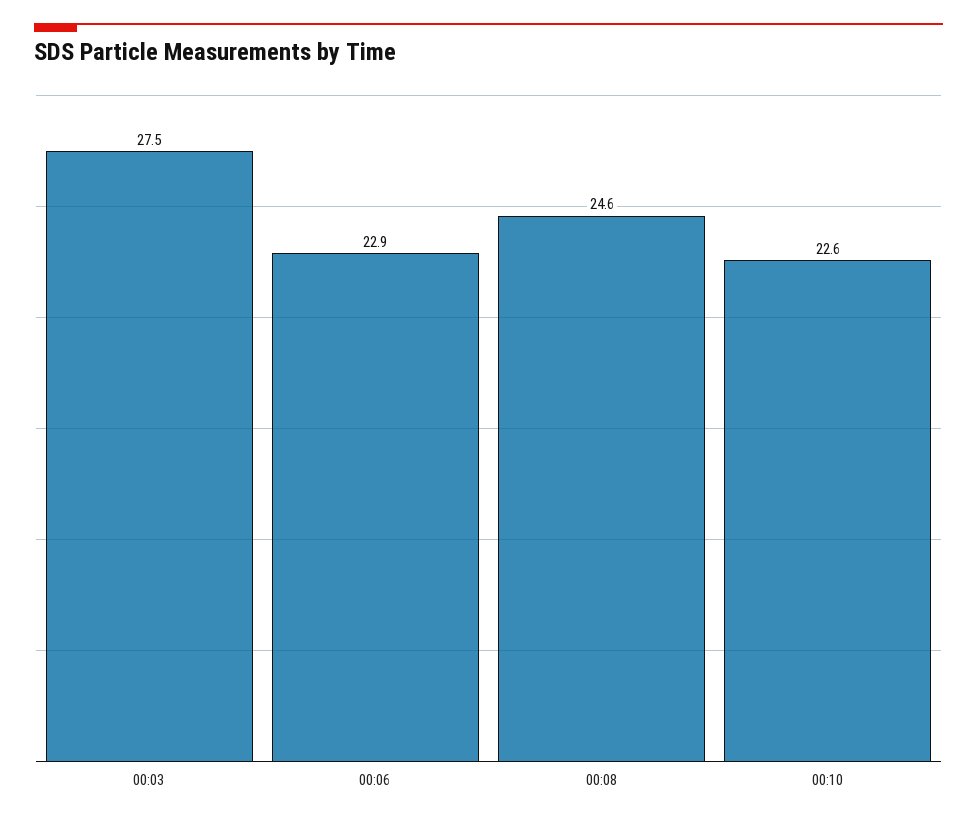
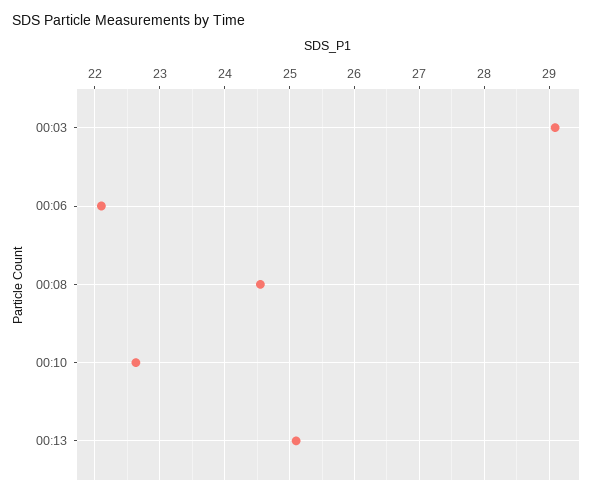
00:03: 27.5 -> 29.1
00:06: 22.9 -> 22.1
00:13: none -> 25.1

